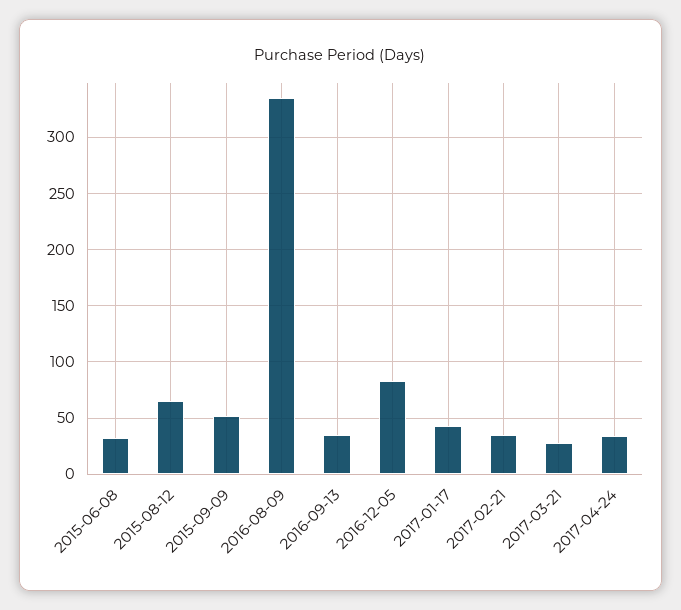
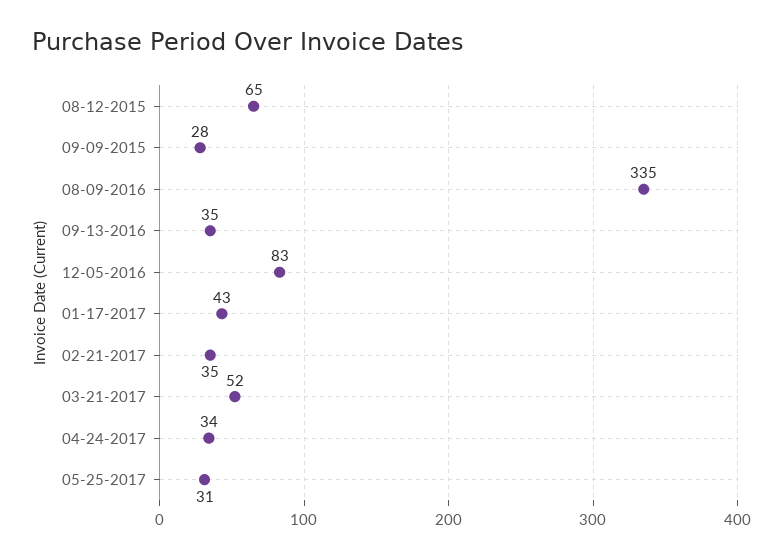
2015-06-08: 30 -> none
2015-09-09: 50 -> 28
2017-03-21: 30 -> 52
05-25-2017: none -> 31

